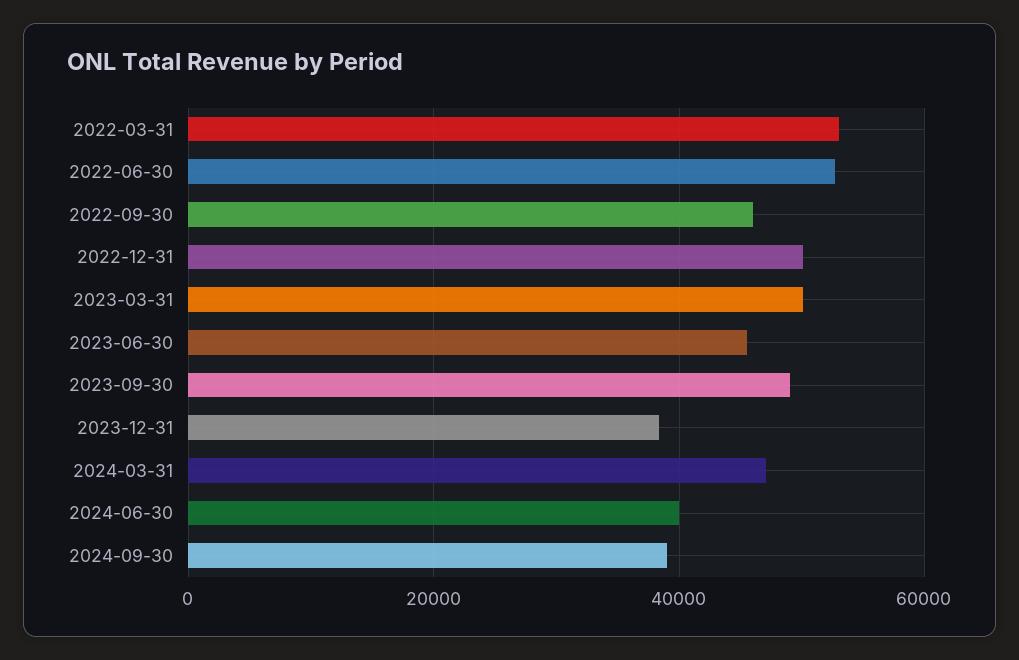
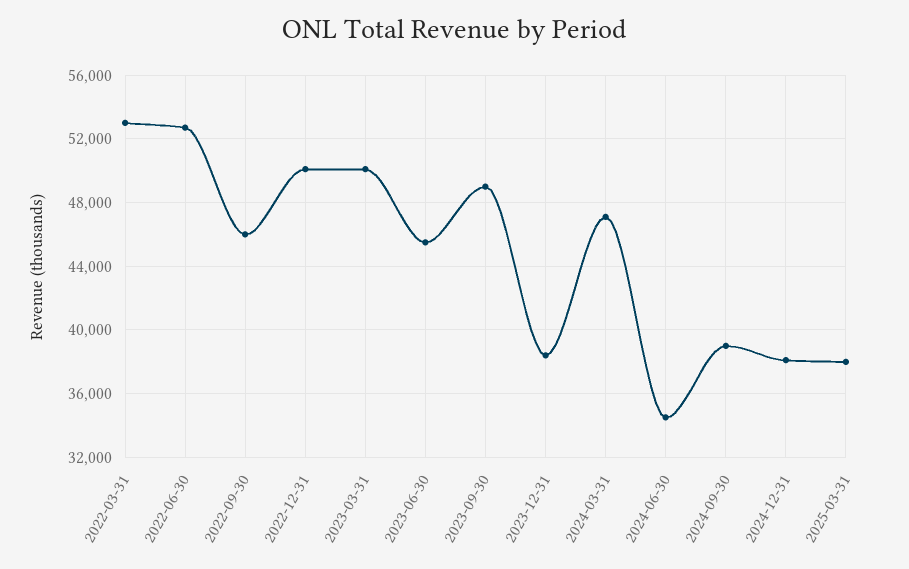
2024-06-30: 40000 -> 34500
2024-12-31: none -> 38000
2025-03-31: none -> 38000

